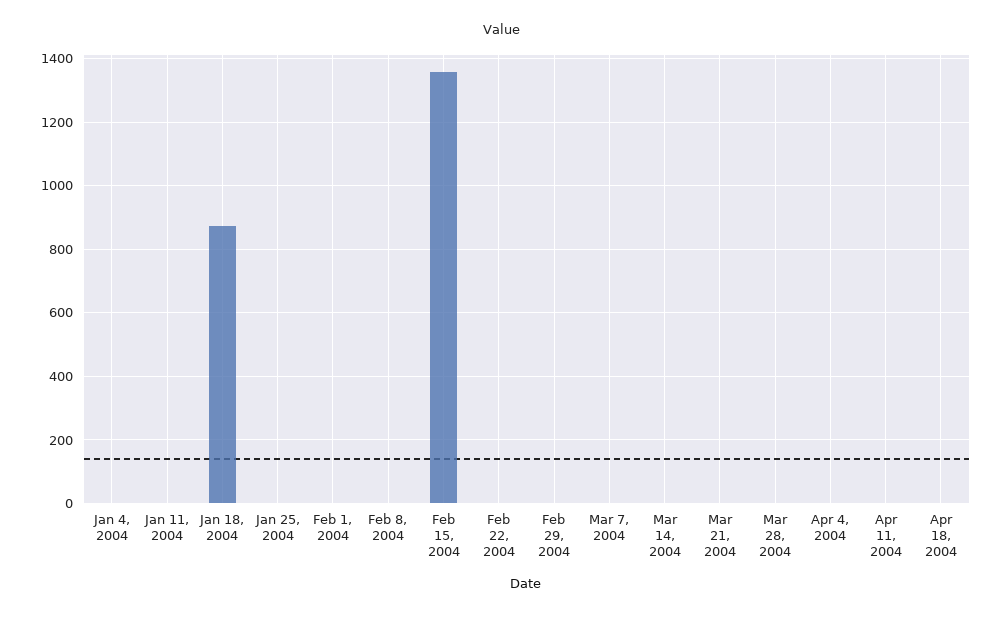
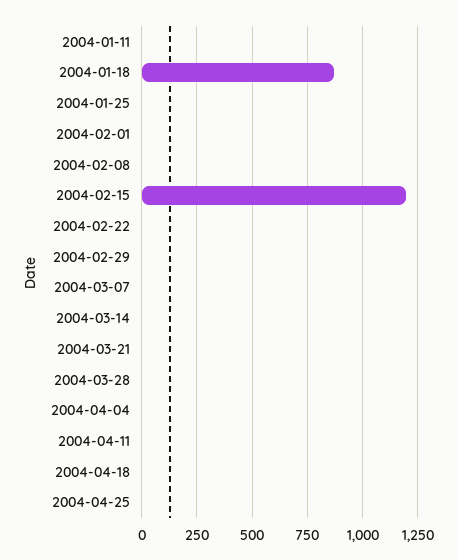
Jan 4, 2004: 0 -> none
Feb 15, 2004: 1360 -> 1200
2004-04-25: none -> 0

